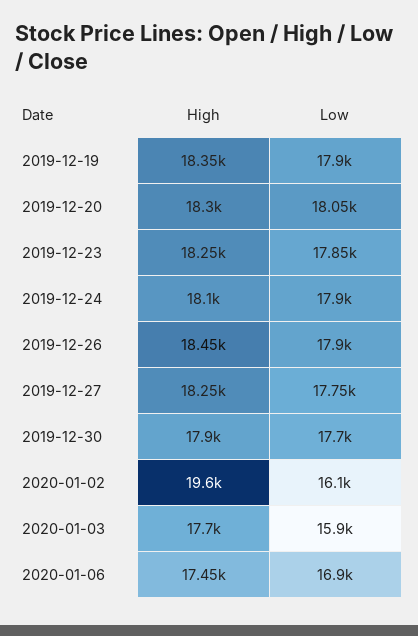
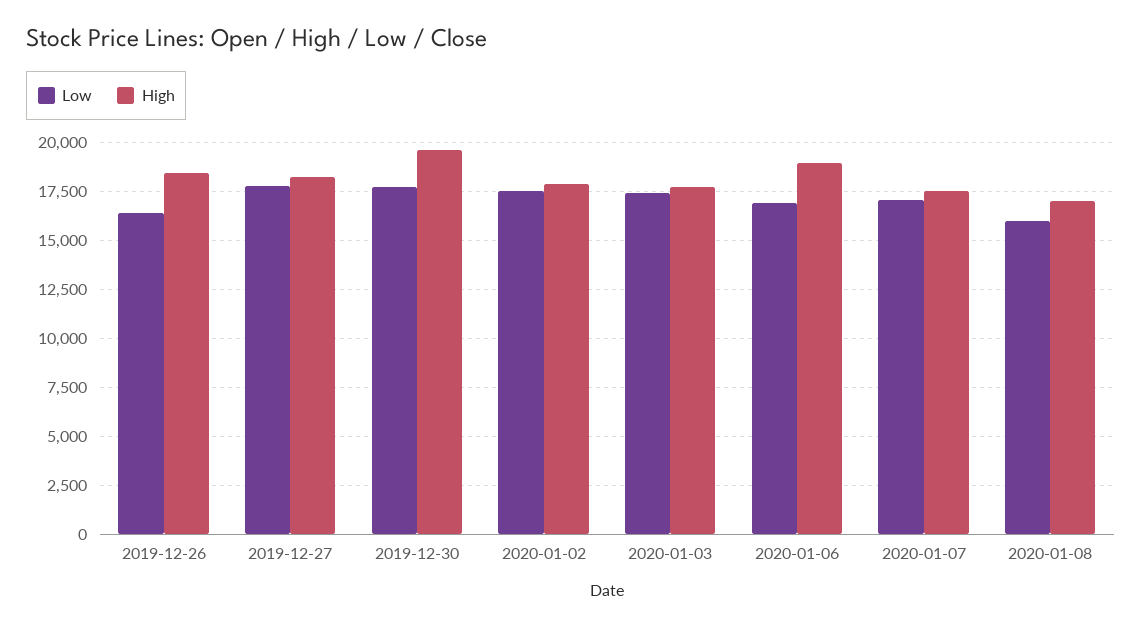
High, 2019-12-19: 18350 -> none
Low, 2019-12-19: 17900 -> none
High, 2019-12-20: 18300 -> none
Low, 2019-12-20: 18050 -> none
High, 2019-12-23: 18250 -> none
Low, 2019-12-23: 17850 -> none
High, 2019-12-24: 18100 -> none
Low, 2019-12-24: 17900 -> none
Low, 2019-12-26: 17900 -> 16500
High, 2019-12-30: 17900 -> 19500
High, 2020-01-02: 19600 -> 18000
Low, 2020-01-02: 16100 -> 17500
Low, 2020-01-03: 15900 -> 17500
High, 2020-01-06: 17450 -> 19000
Low, 2020-01-07: none -> 17000
High, 2020-01-07: none -> 17500
Low, 2020-01-08: none -> 16000
High, 2020-01-08: none -> 17000

